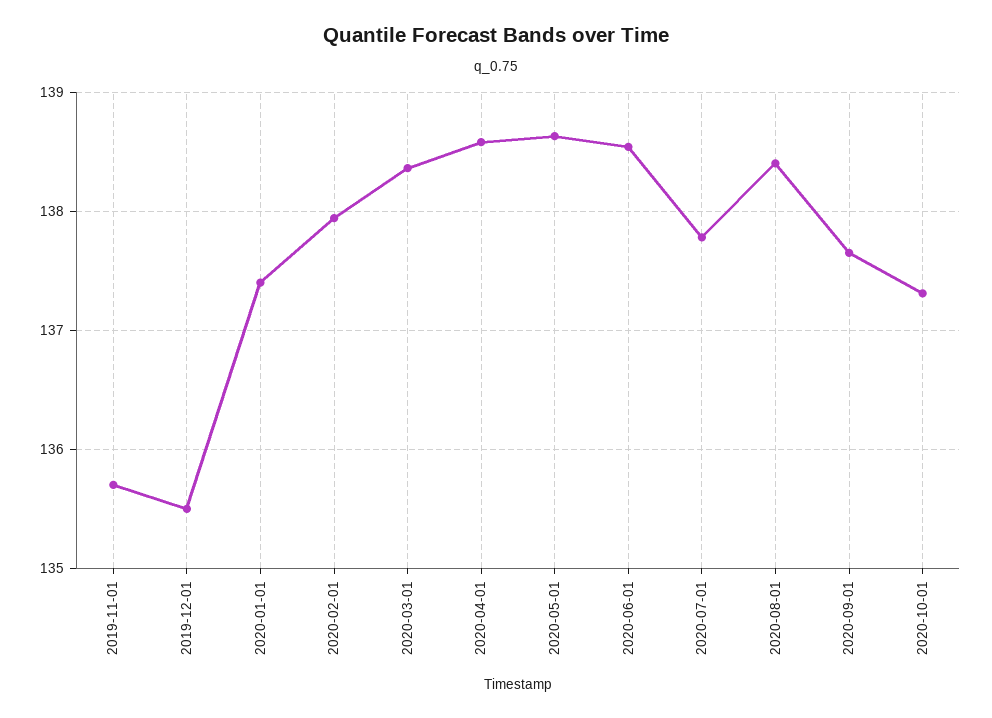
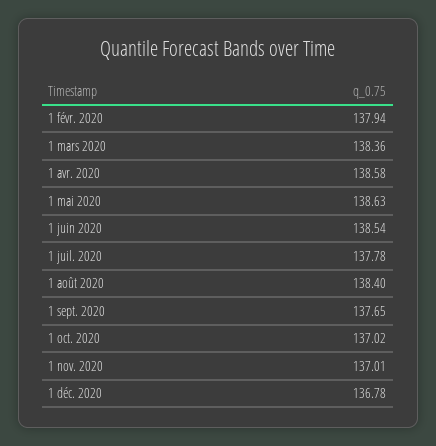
2019-11-01: 135.7 -> none
2019-12-01: 135.5 -> none
2020-01-01: 137.4 -> none
2020-10-01: 137.3 -> 137.02
1 nov. 2020: none -> 137.01
1 déc. 2020: none -> 136.78

